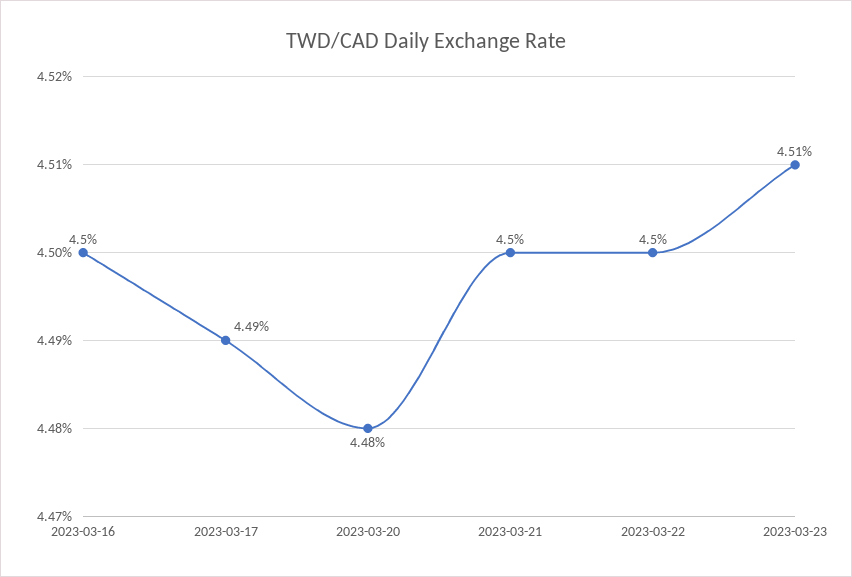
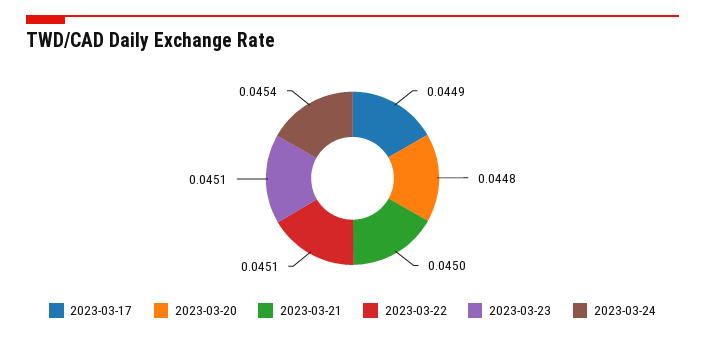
2023-03-16: 0.045 -> none
2023-03-22: 0.045 -> 0.0451
2023-03-24: none -> 0.0454

